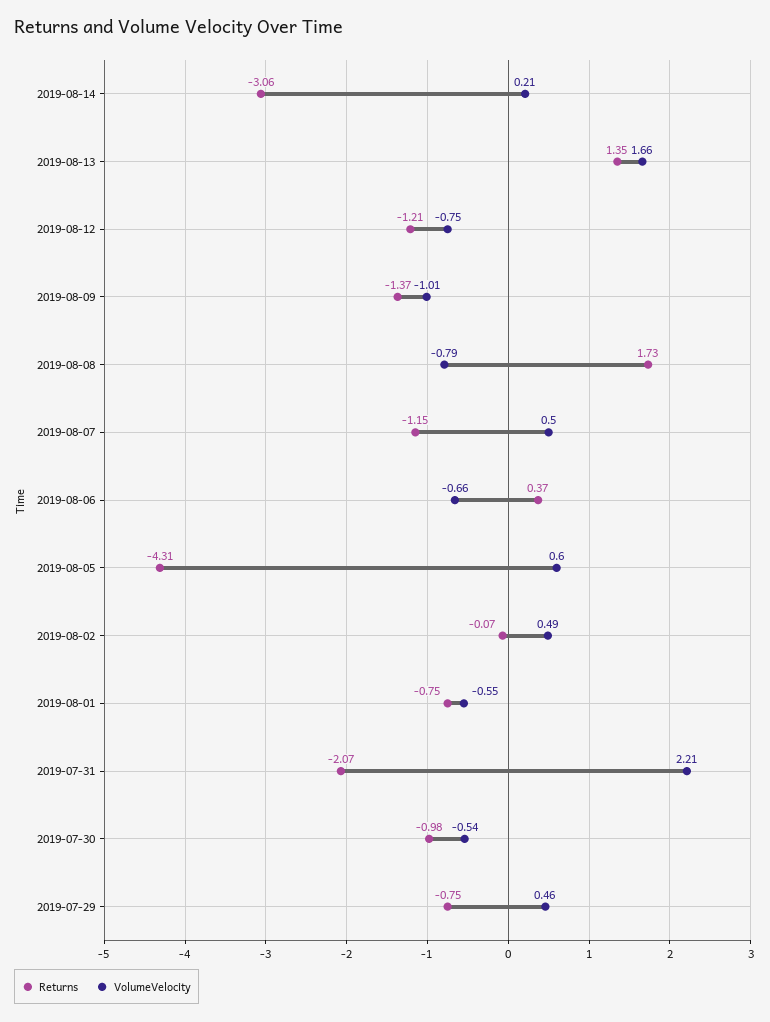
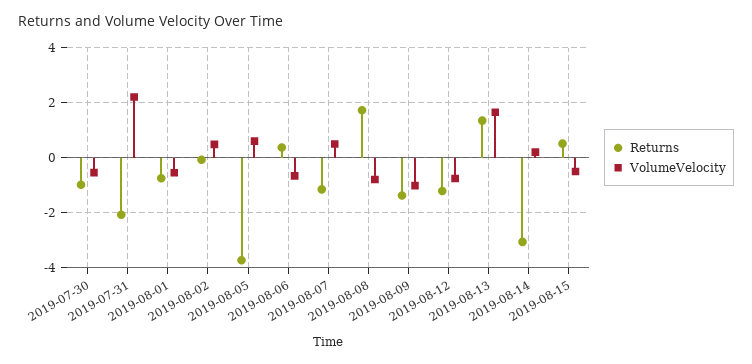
Returns, 2019-08-05: -4.31 -> -3.75
Returns, 2019-07-29: -0.75 -> none
VolumeVelocity, 2019-07-29: 0.46 -> none
Returns, 2019-08-15: none -> 0.5
VolumeVelocity, 2019-08-15: none -> -0.5

